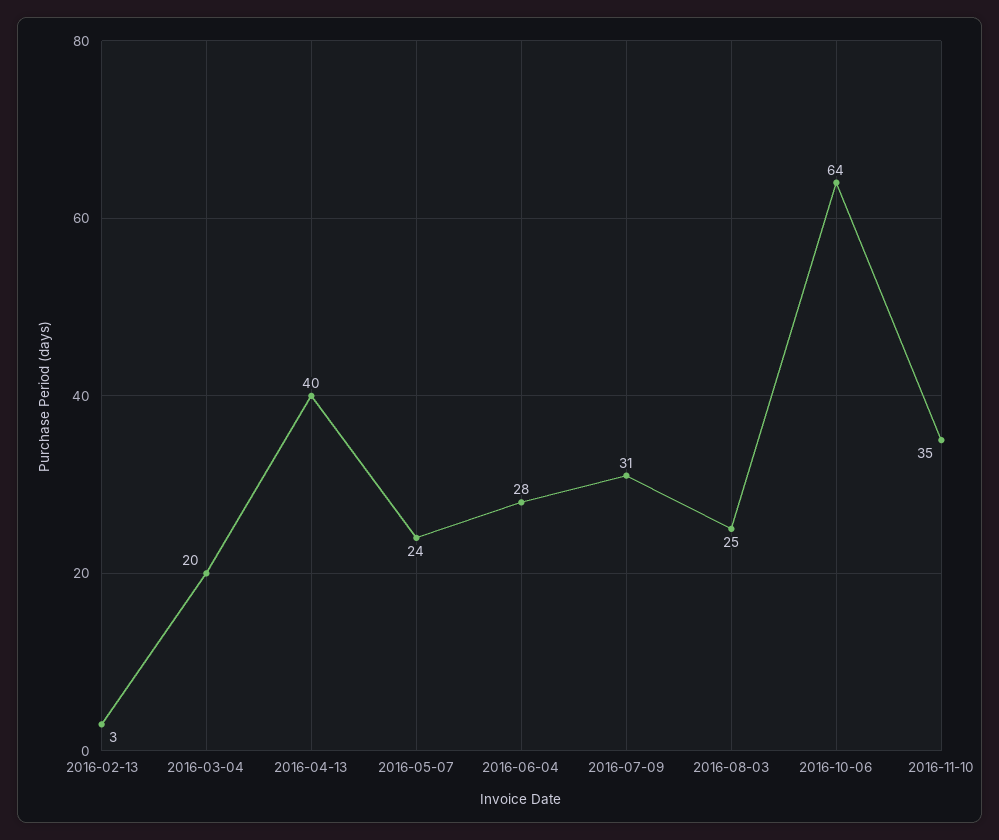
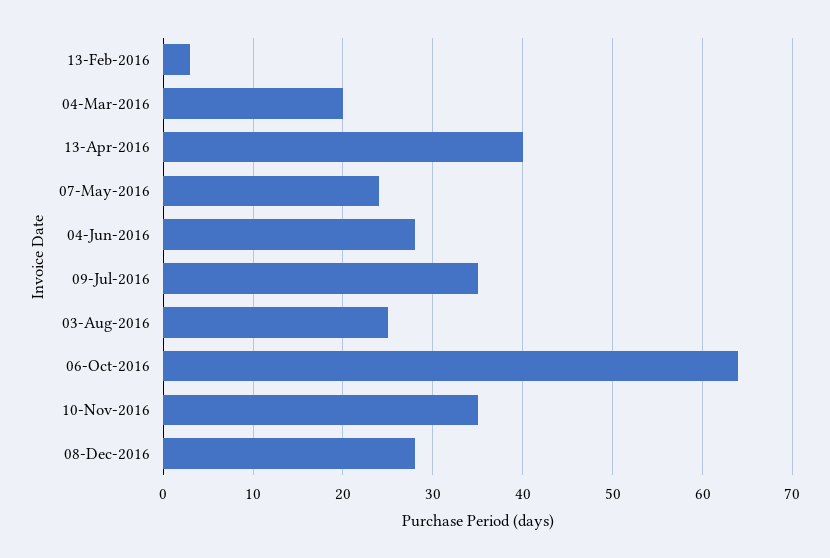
2016-07-09: 31 -> 35
08-Dec-2016: none -> 28

